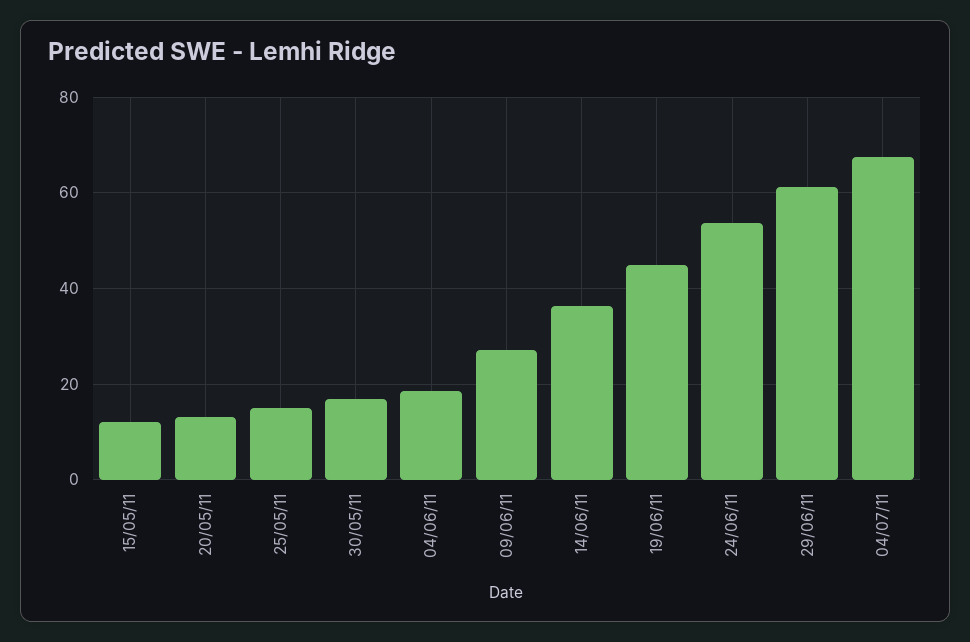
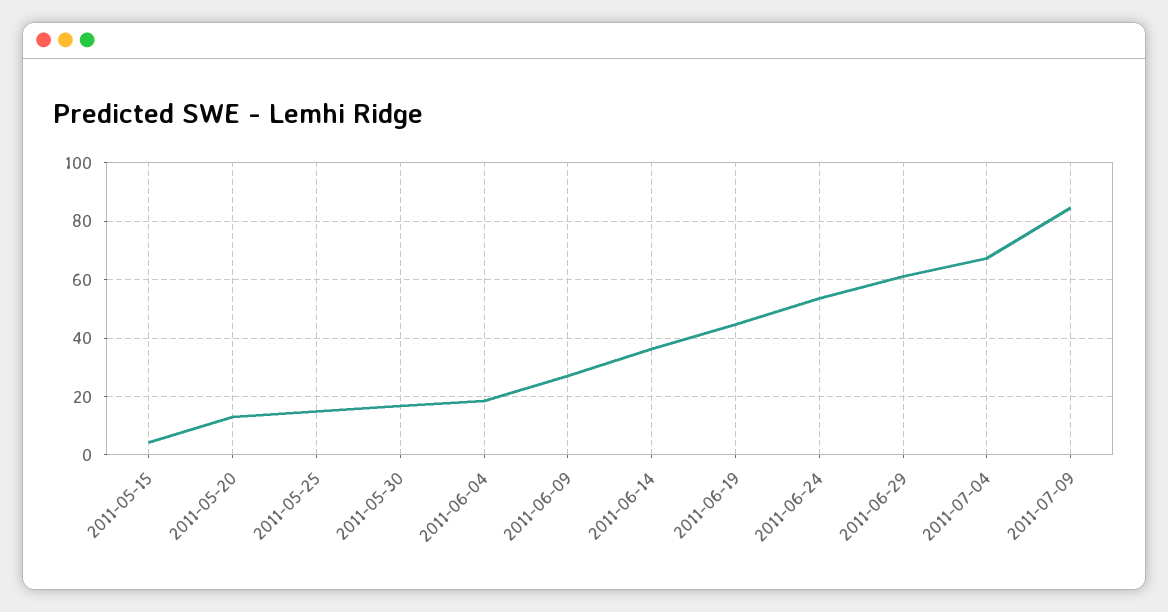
15/05/11: 12 -> 5
2011-07-09: none -> 85

